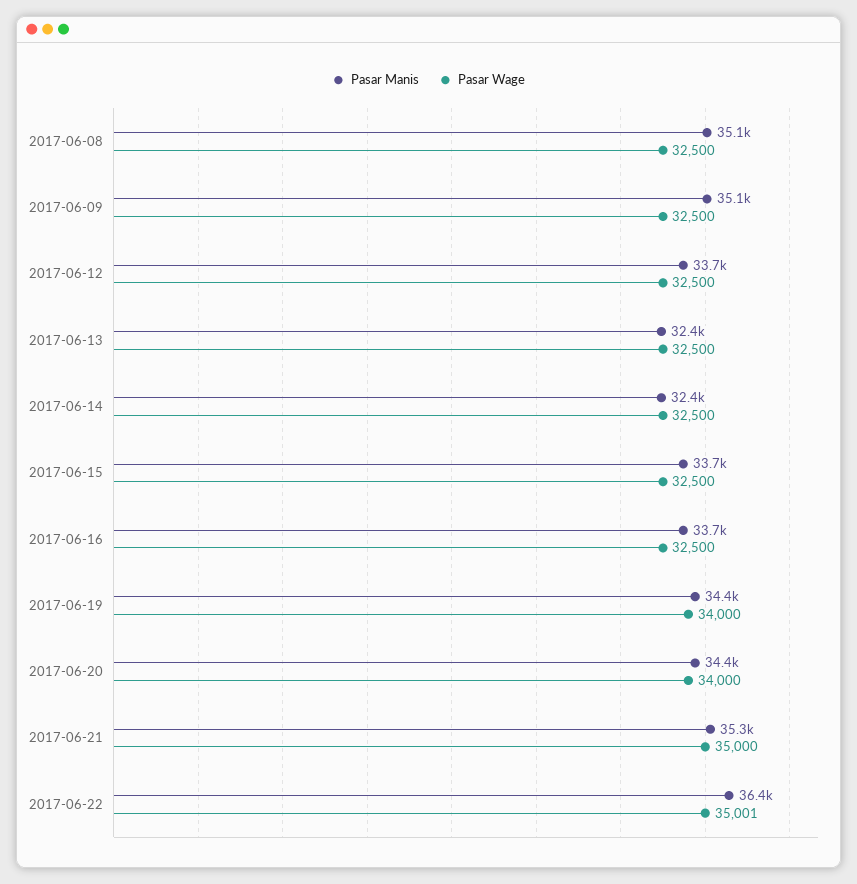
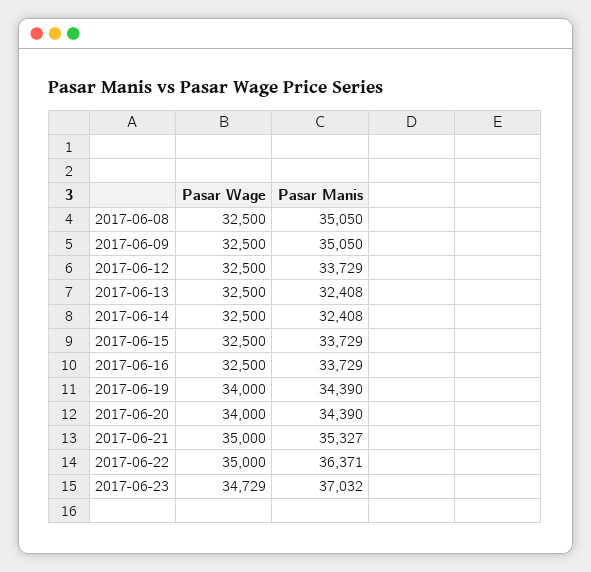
Pasar Wage, 2017-06-22: 35001 -> 35000
Pasar Wage, 2017-06-23: none -> 34729
Pasar Manis, 2017-06-23: none -> 37032

